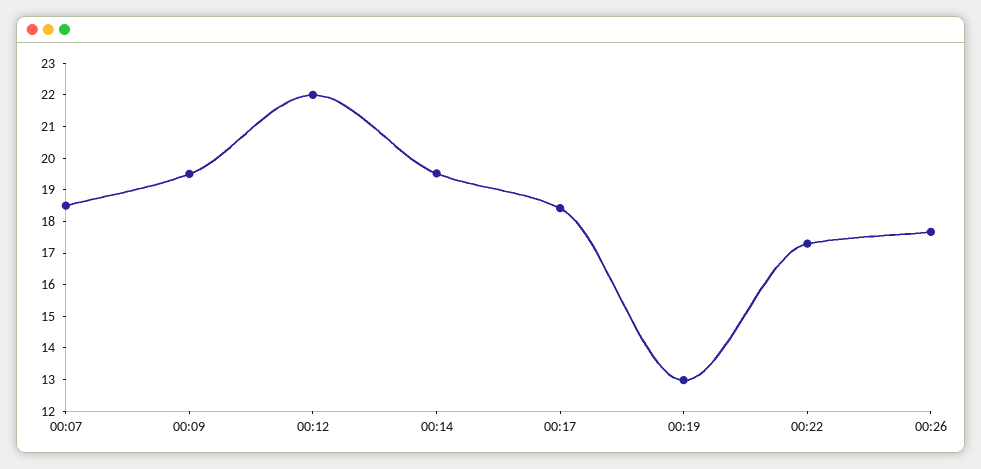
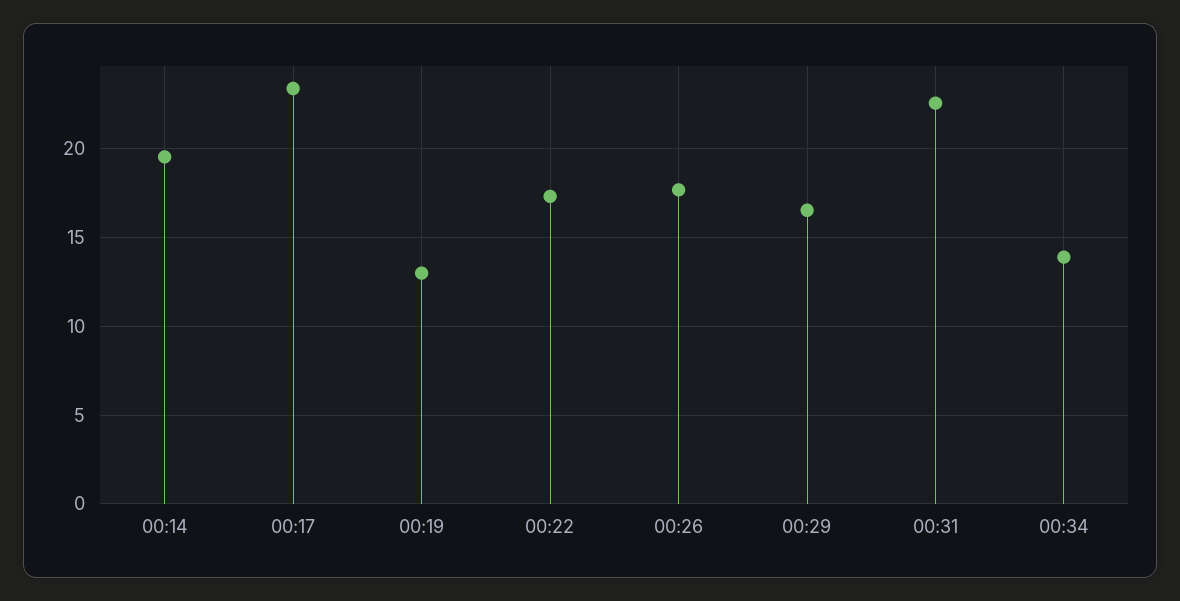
00:07: 18.5 -> none
00:09: 19.5 -> none
00:12: 22 -> none
00:17: 18.5 -> 23.5
00:29: none -> 16.5
00:31: none -> 22.5
00:34: none -> 14

